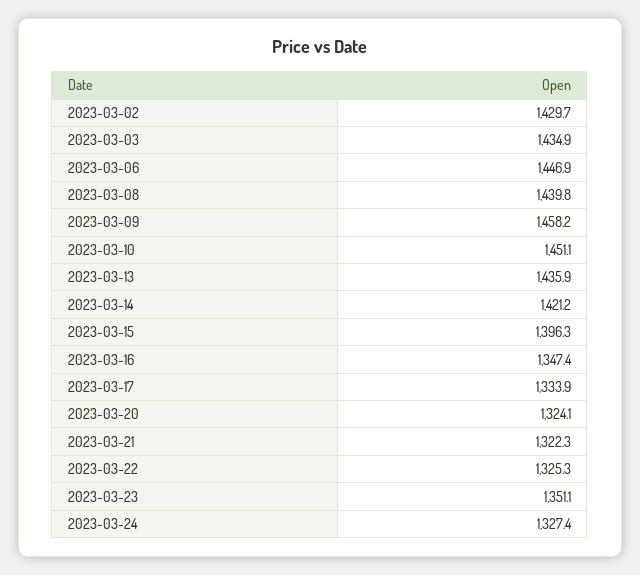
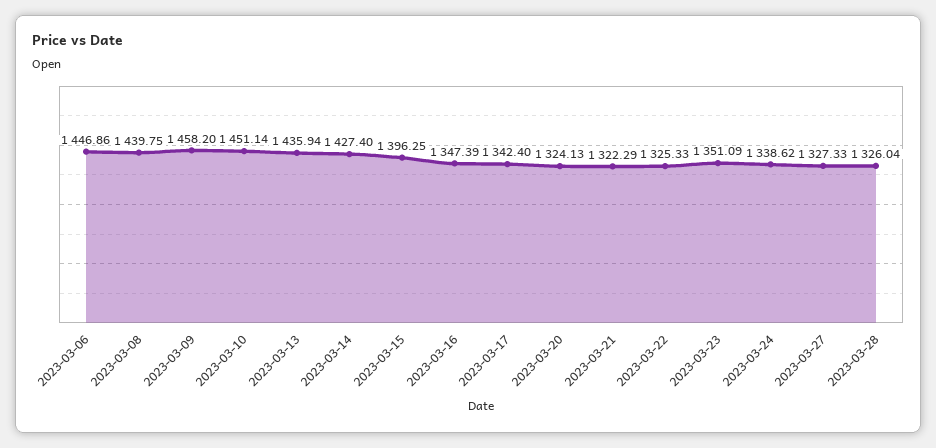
2023-03-02: 1429.7 -> none
2023-03-03: 1434.9 -> none
2023-03-14: 1421.2 -> 1427.4
2023-03-17: 1333.9 -> 1342.4
2023-03-24: 1327.4 -> 1338.62
2023-03-27: none -> 1327.33
2023-03-28: none -> 1326.04

